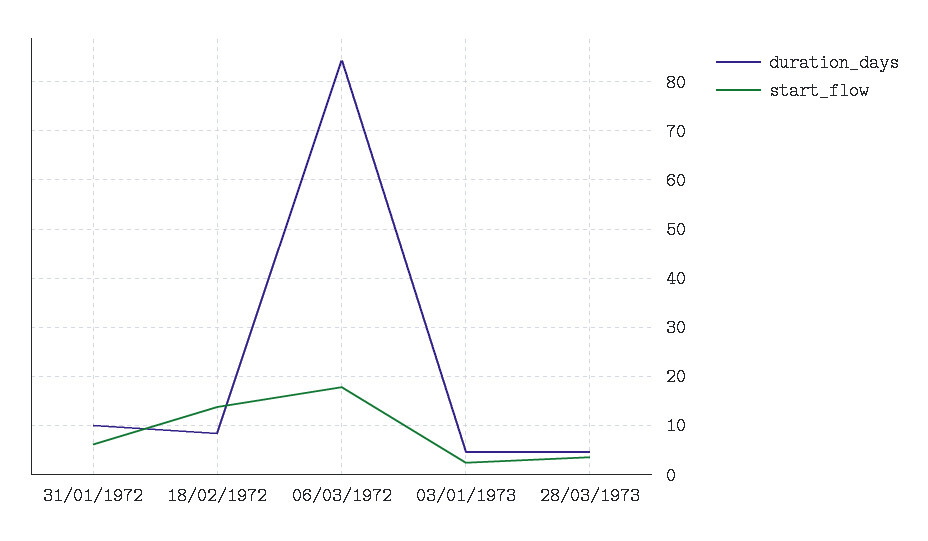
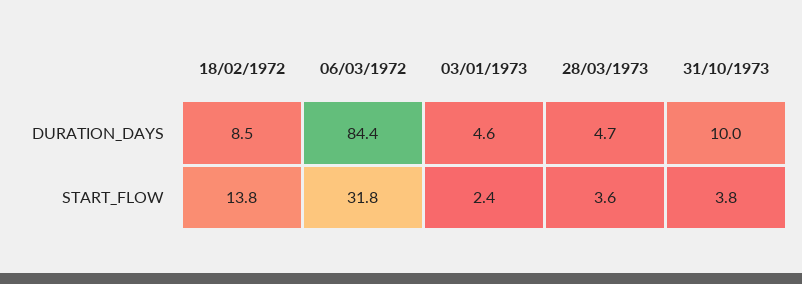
duration_days, 31/01/1972: 10 -> none
start_flow, 31/01/1972: 6 -> none
start_flow, 06/03/1972: 18 -> 31.8
duration_days, 31/10/1973: none -> 10
start_flow, 31/10/1973: none -> 3.8

